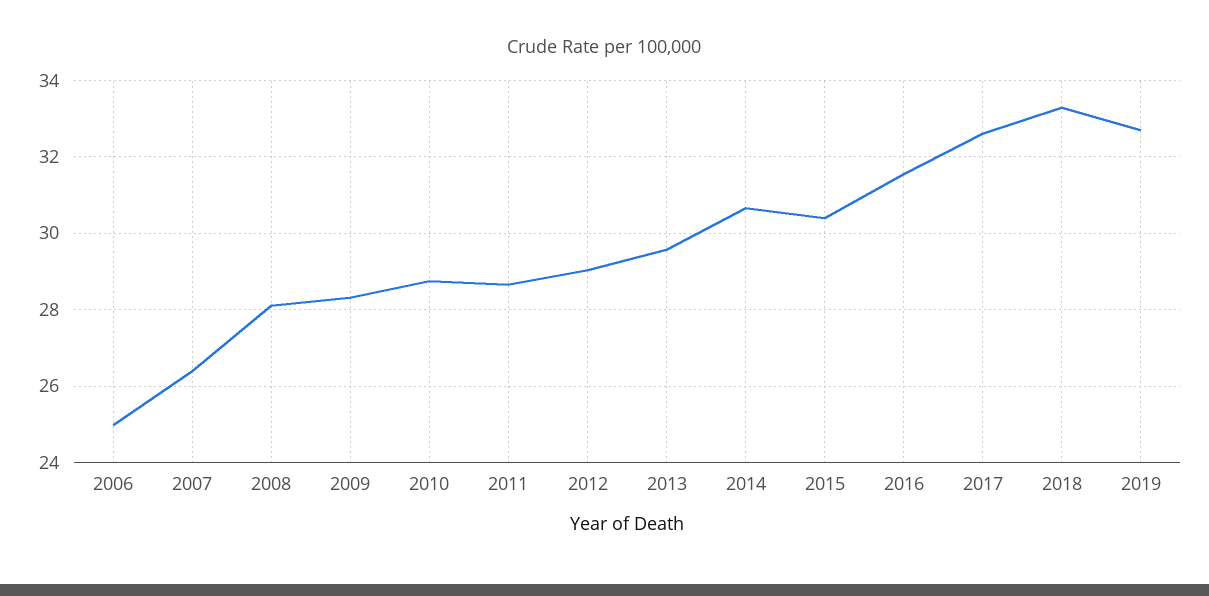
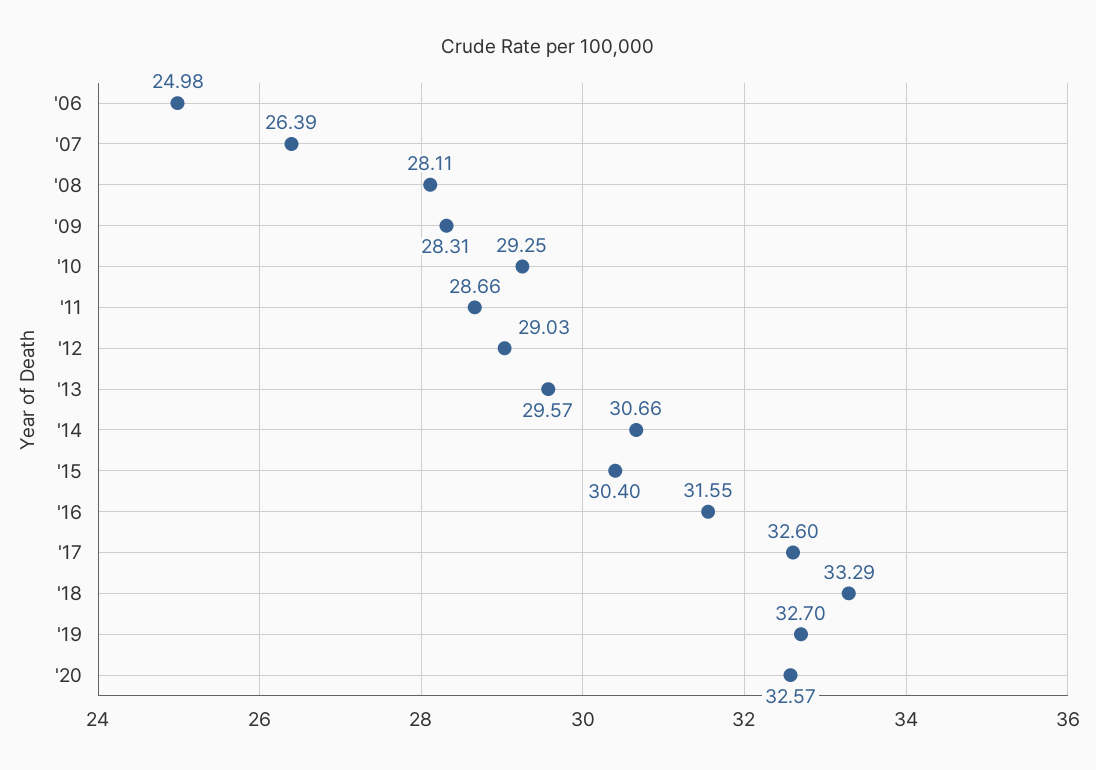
2010: 28.8 -> 29.25
'20: none -> 32.57

